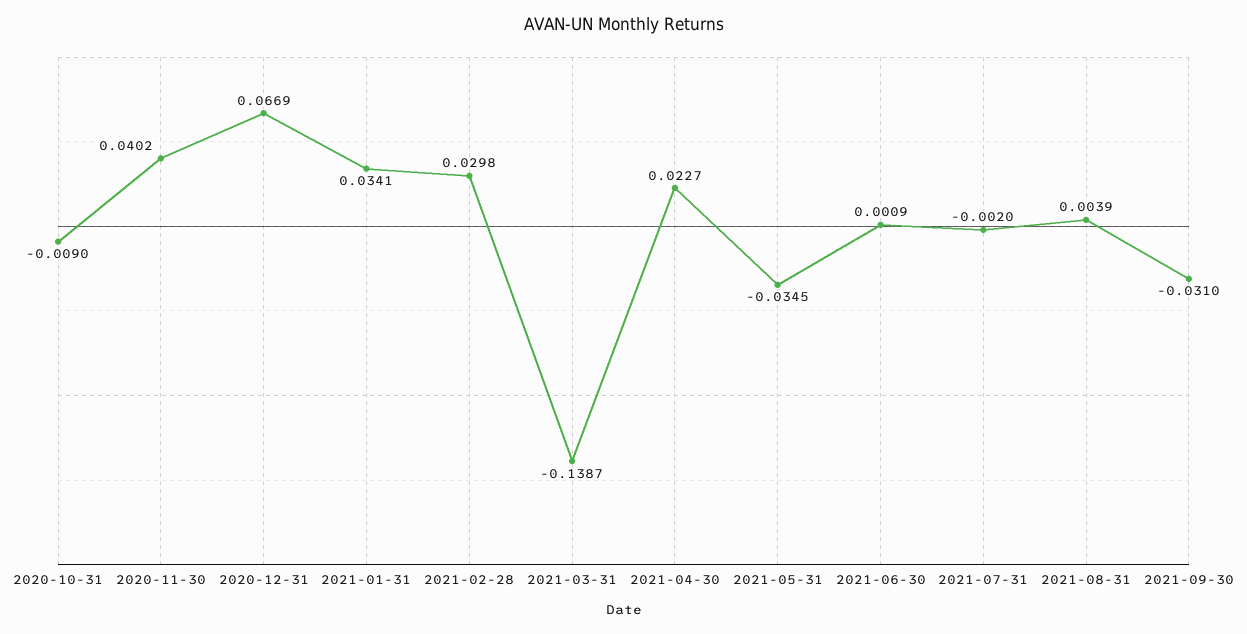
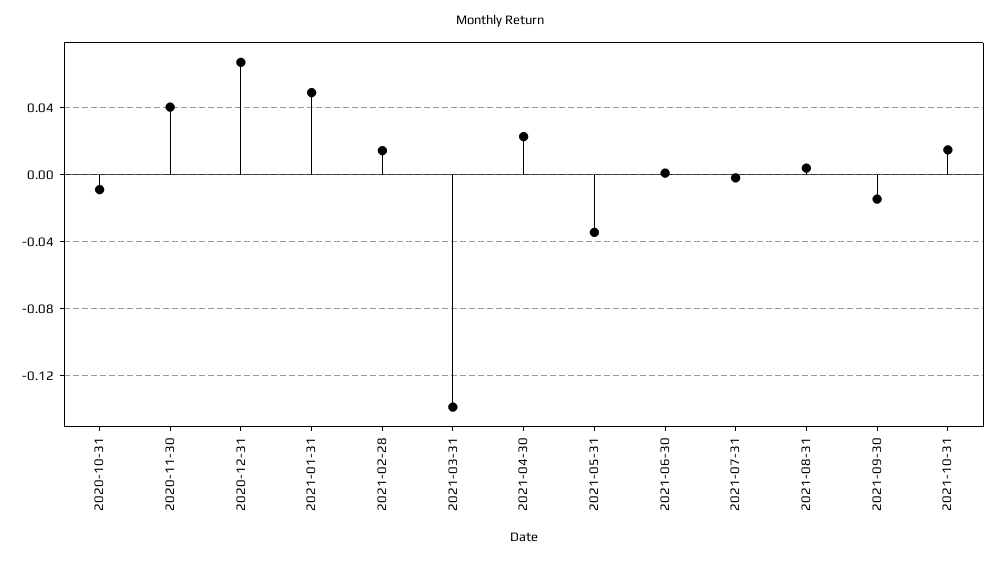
2021-01-31: 0.0341 -> 0.05
2021-02-28: 0.0298 -> 0.015
2021-09-30: -0.031 -> -0.015
2021-10-31: none -> 0.015

